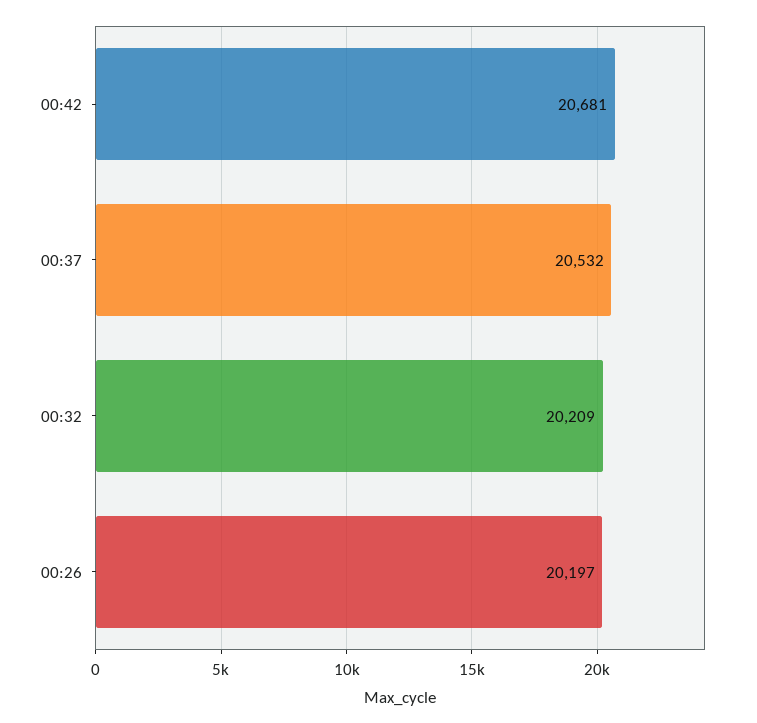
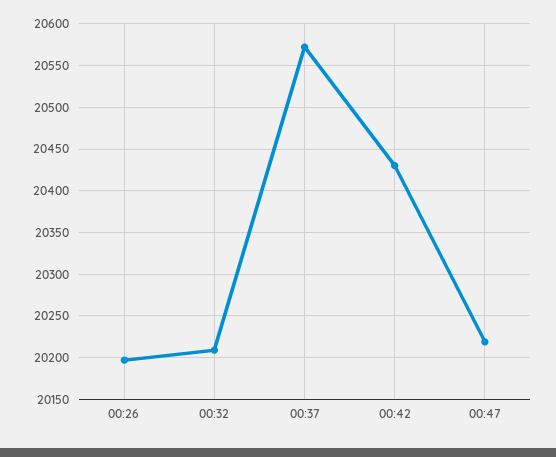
00:42: 20681 -> 20430
00:37: 20532 -> 20570
00:47: none -> 20220

